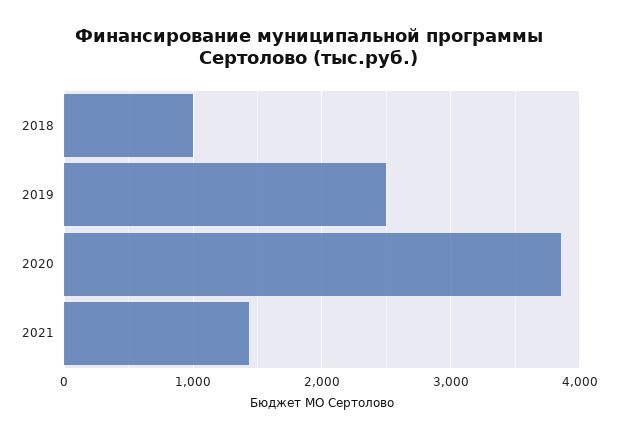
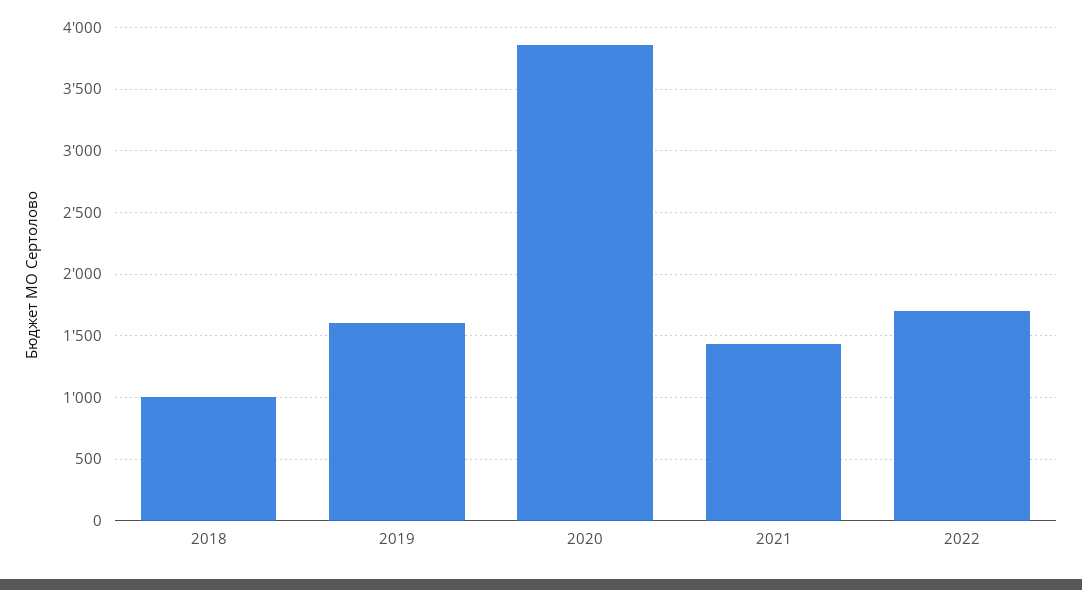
2019: 2500 -> 1600
2022: none -> 1700

